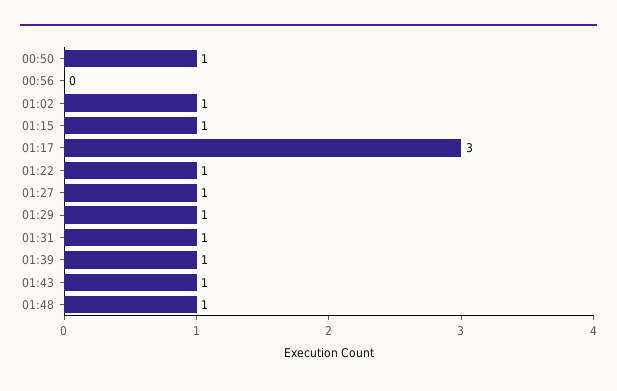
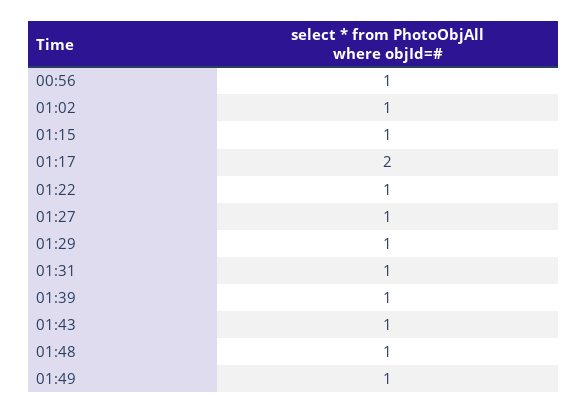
00:50: 1 -> none
00:56: 0 -> 1
01:17: 3 -> 2
01:49: none -> 1

